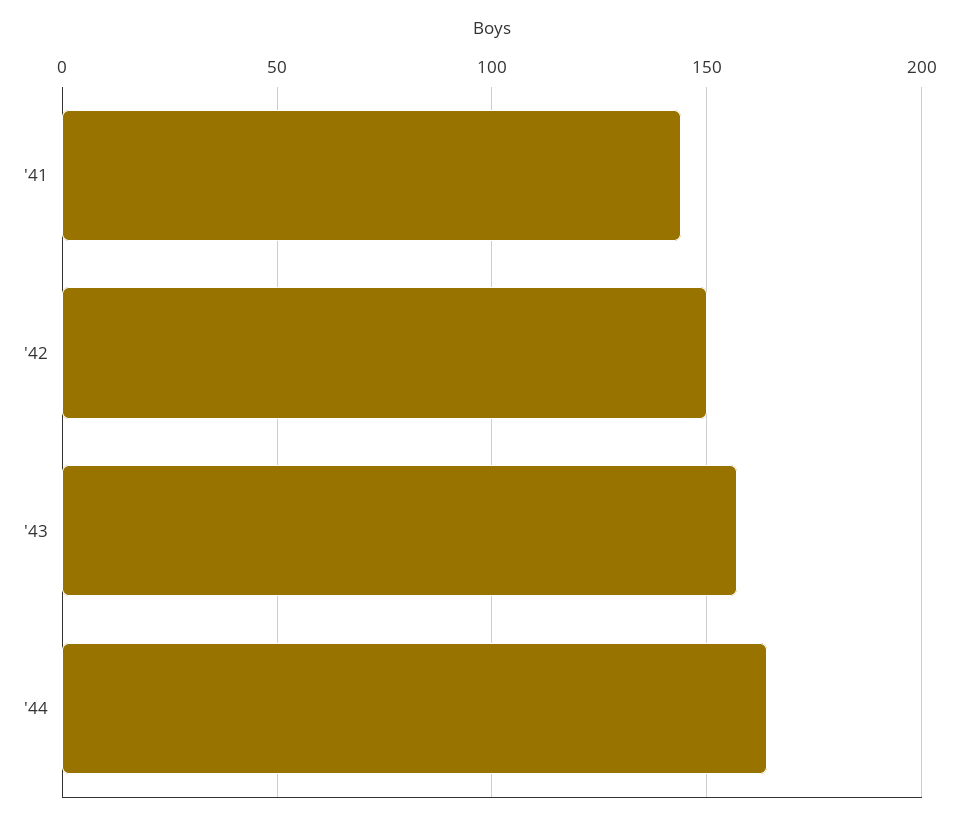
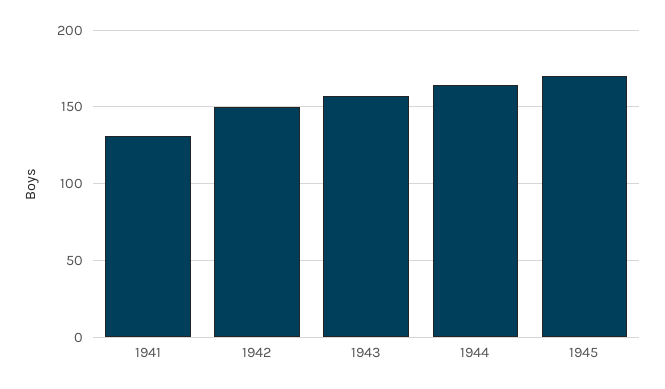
'41: 145 -> 130
1945: none -> 170

